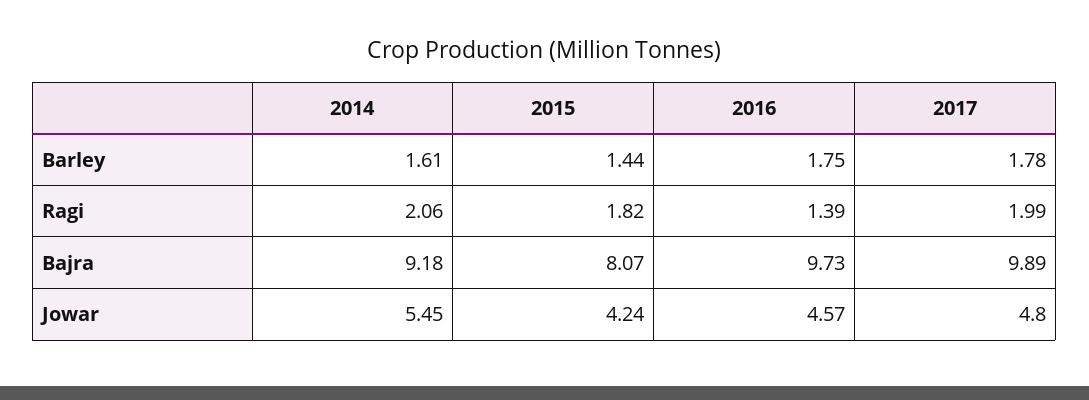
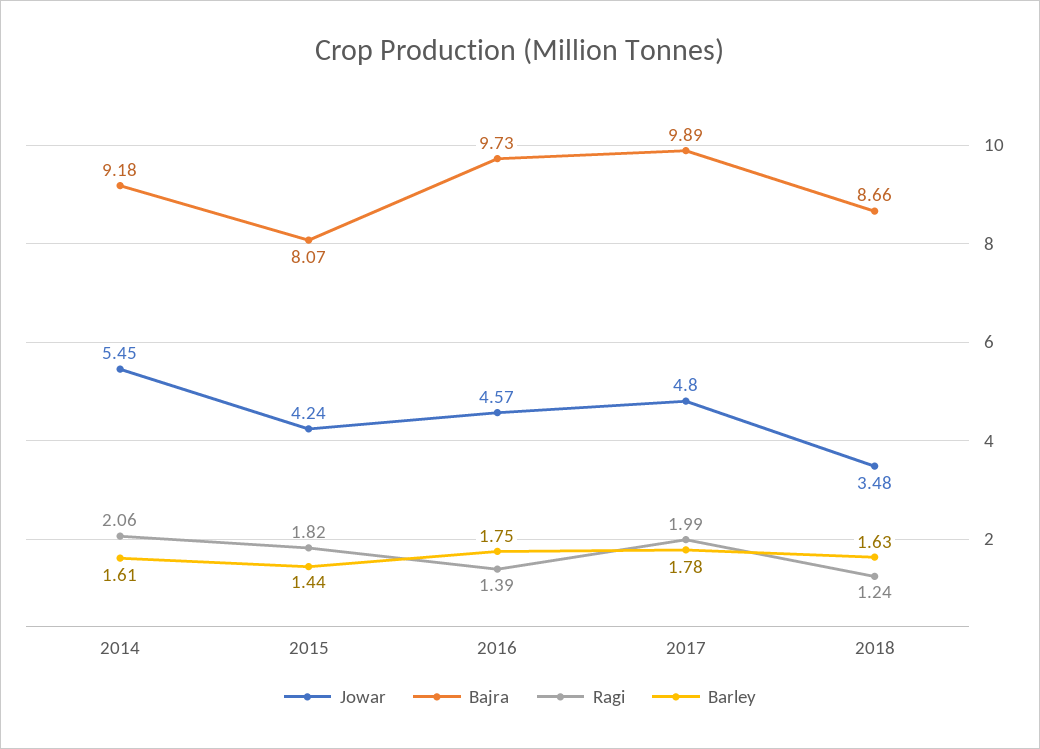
Jowar, 2018: none -> 3.48
Bajra, 2018: none -> 8.66
Ragi, 2018: none -> 1.24
Barley, 2018: none -> 1.63

